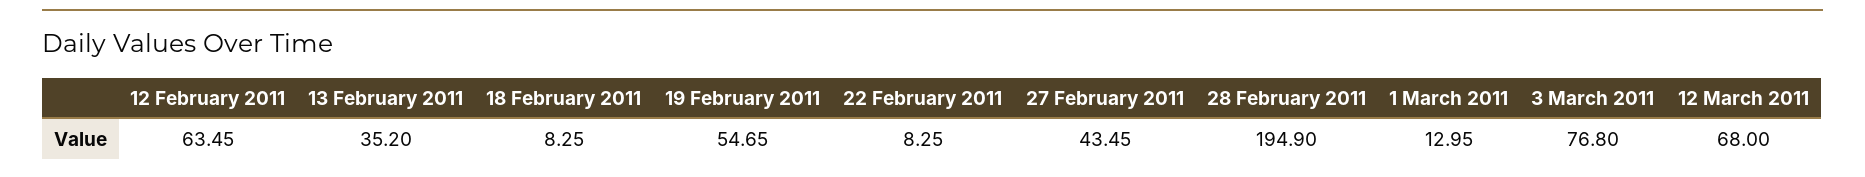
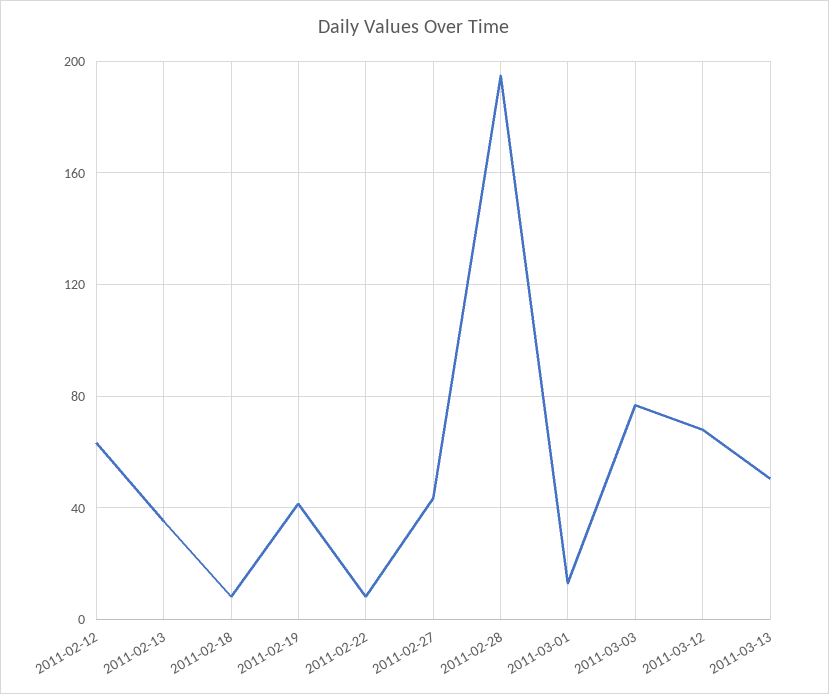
19 February 2011: 54.65 -> 40
2011-03-13: none -> 50

